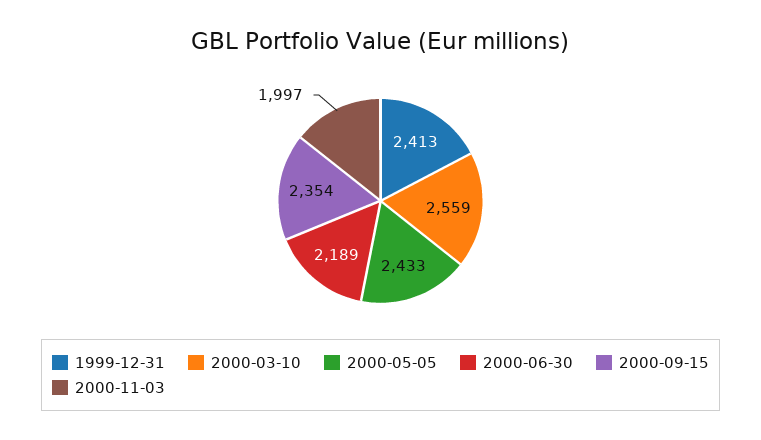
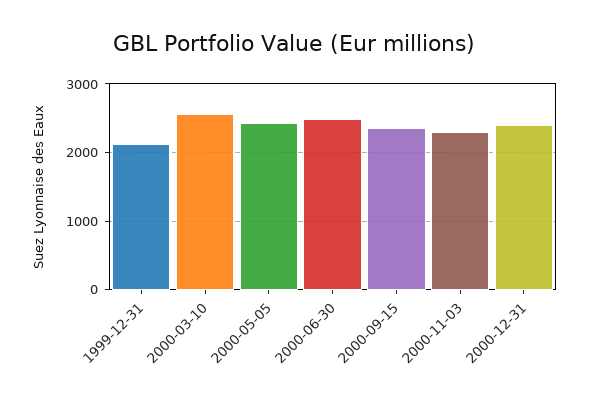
1999-12-31: 2413 -> 2100
2000-06-30: 2189 -> 2500
2000-11-03: 1997 -> 2300
2000-12-31: none -> 2400

